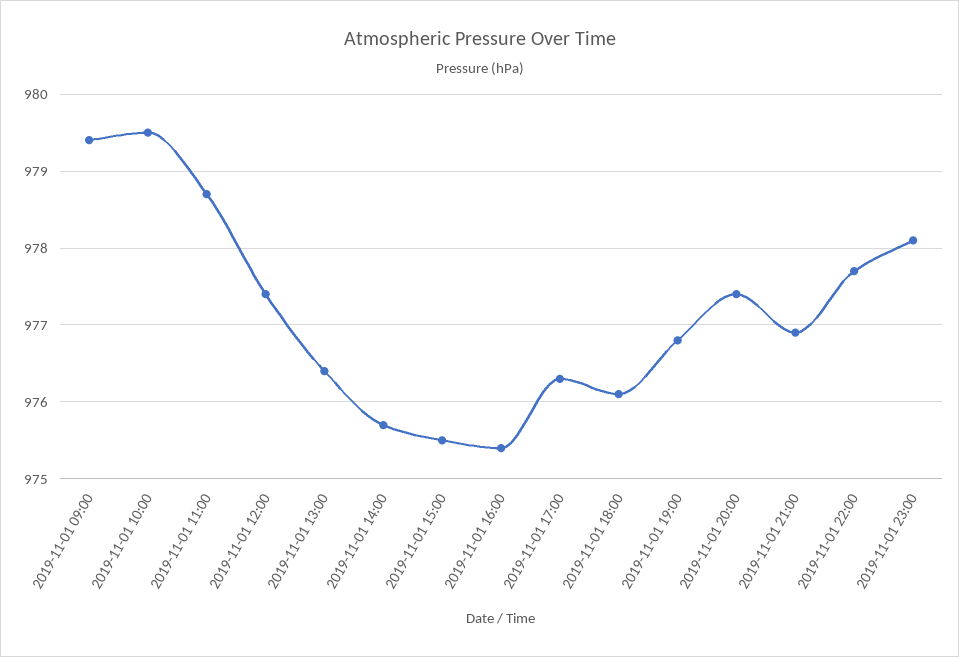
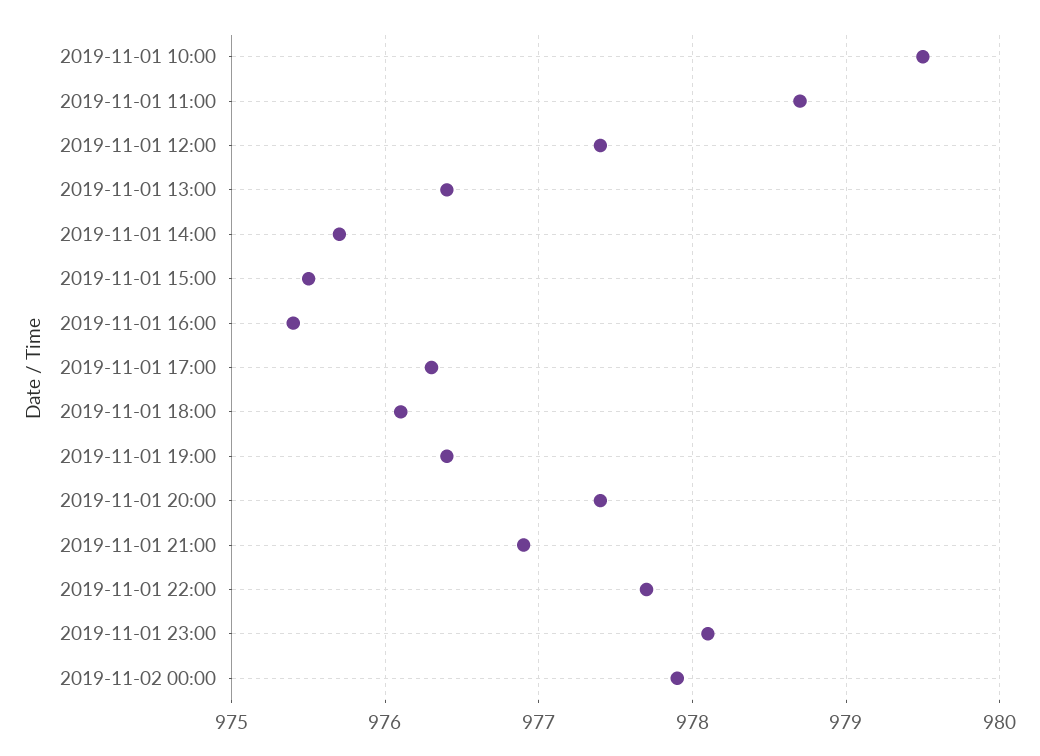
2019-11-01 09:00: 979.4 -> none
2019-11-01 19:00: 976.8 -> 976.4
2019-11-02 00:00: none -> 977.9

